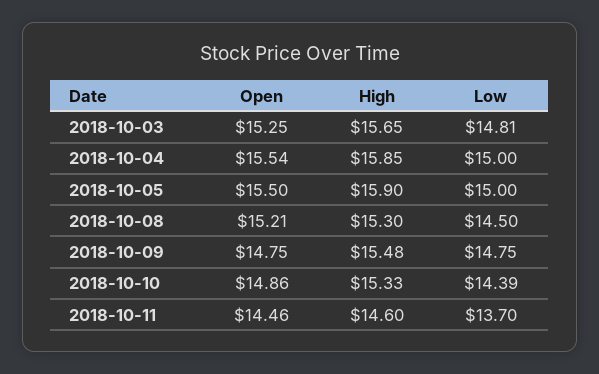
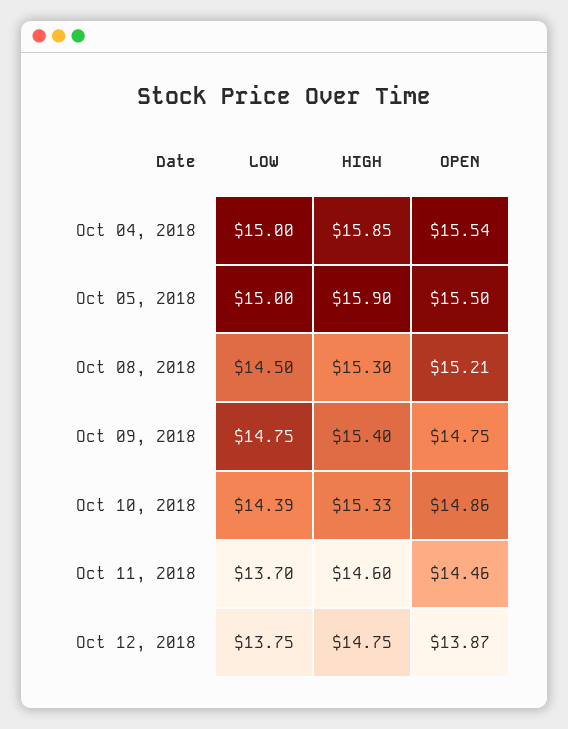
Open, 2018-10-03: 15.25 -> none
High, 2018-10-03: 15.65 -> none
Low, 2018-10-03: 14.81 -> none
High, 2018-10-09: 15.48 -> 15.4
Low, Oct 12, 2018: none -> 13.75
High, Oct 12, 2018: none -> 14.75
Open, Oct 12, 2018: none -> 13.87

